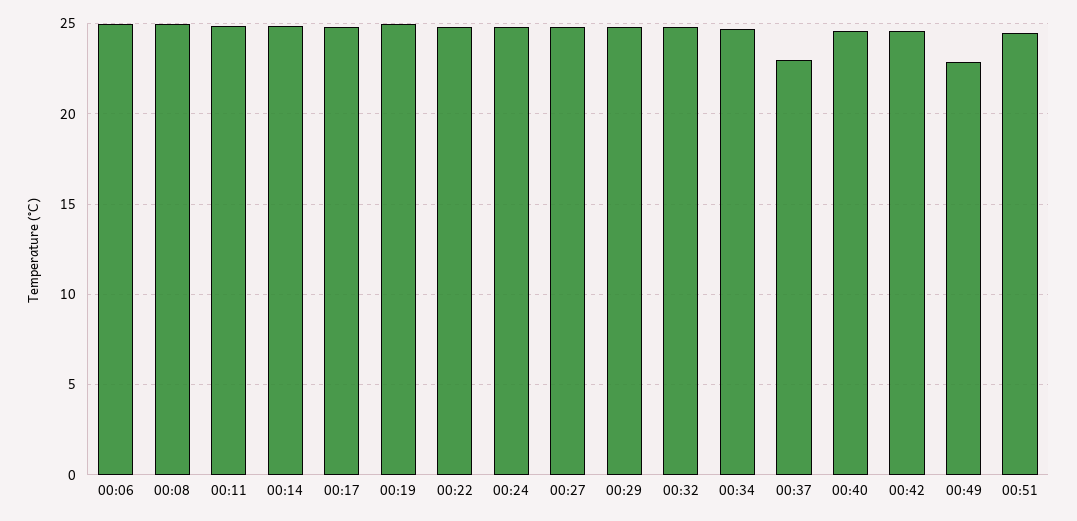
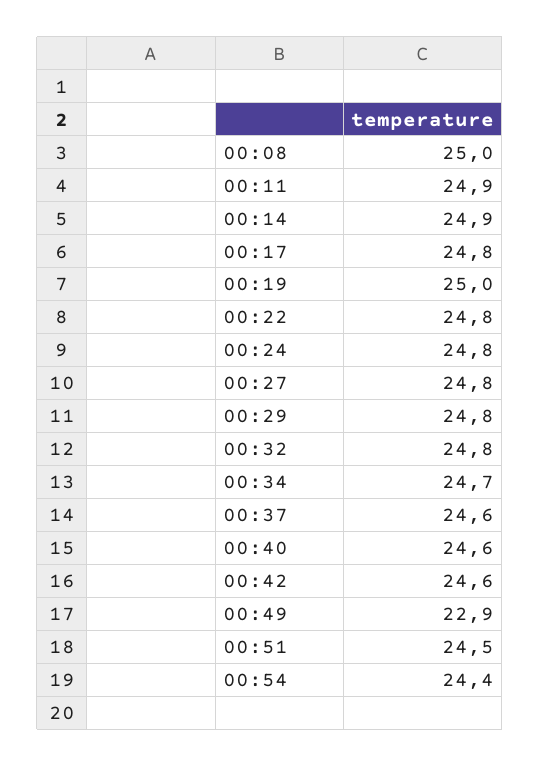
00:06: 25 -> none
00:37: 23 -> 24.6
00:54: none -> 24.4

